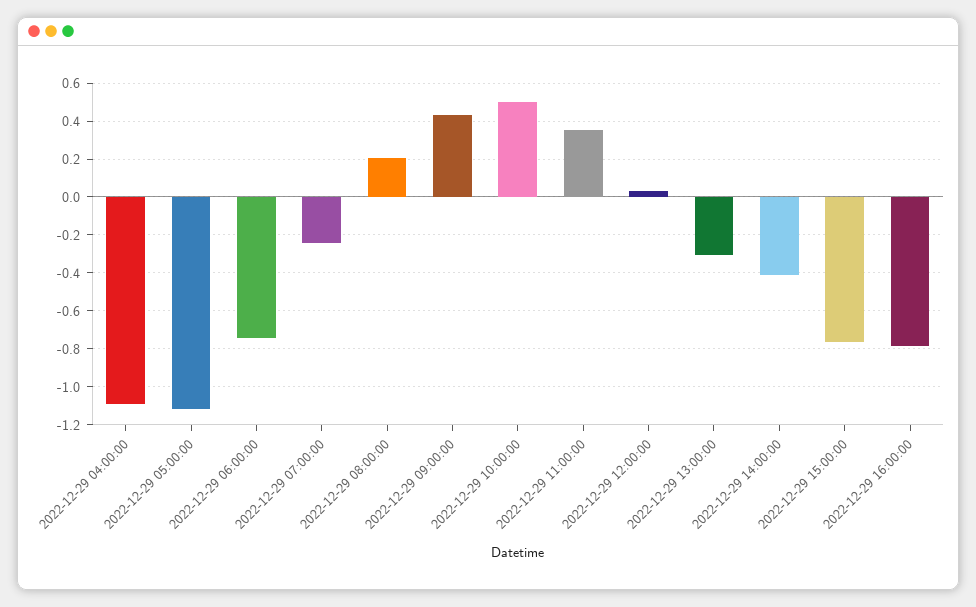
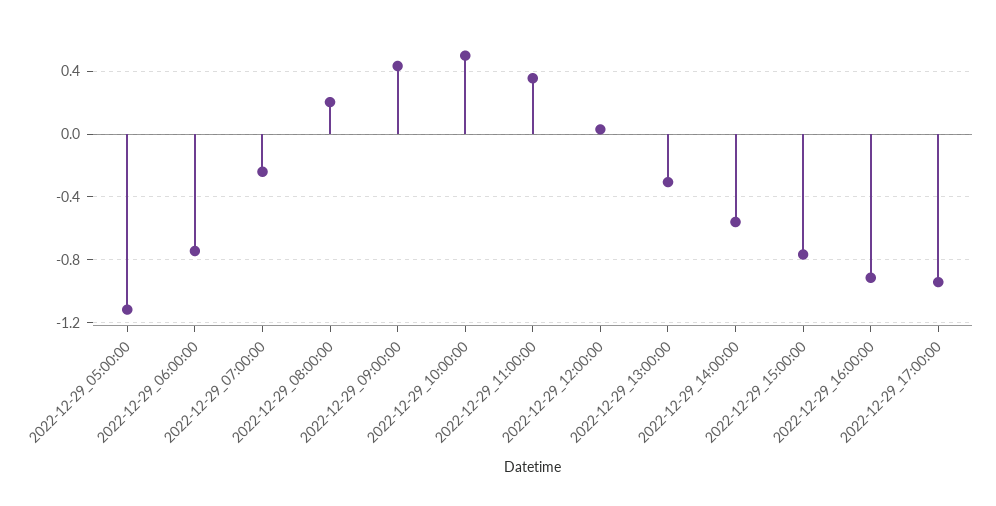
2022-12-29 04:00:00: -1.1 -> none
2022-12-29 14:00:00: -0.4 -> -0.55
2022-12-29 16:00:00: -0.8 -> -0.9
2022-12-29_17:00:00: none -> -0.95

